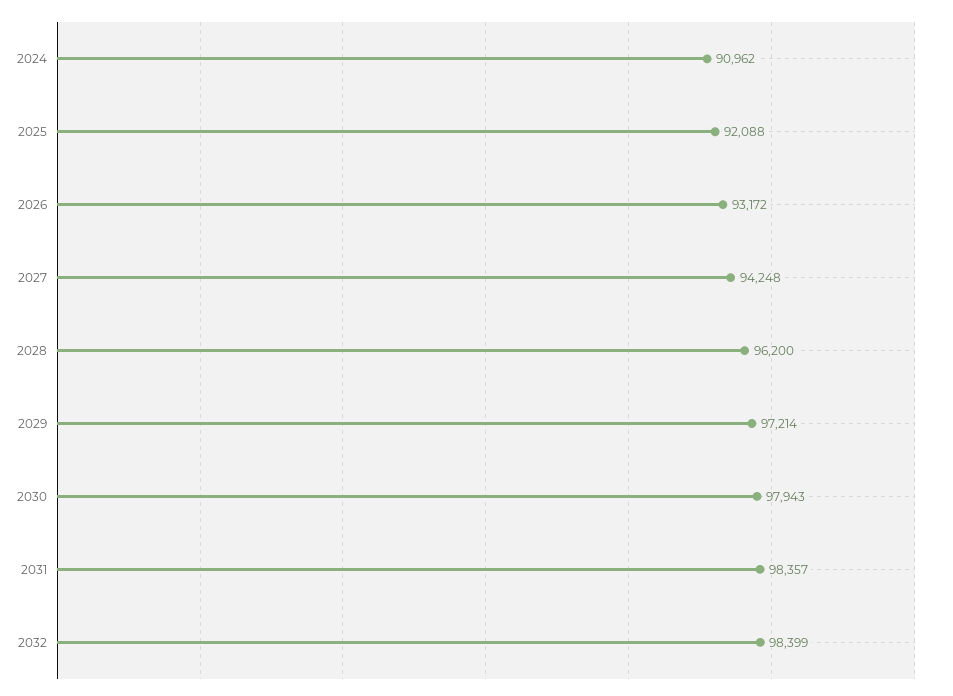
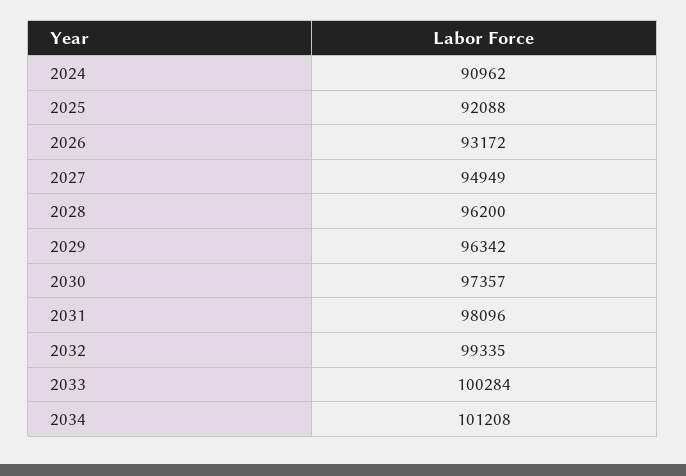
2027: 94248 -> 94949
2029: 97214 -> 96342
2030: 97943 -> 97357
2031: 98357 -> 98096
2032: 98399 -> 99335
2033: none -> 100284
2034: none -> 101208

